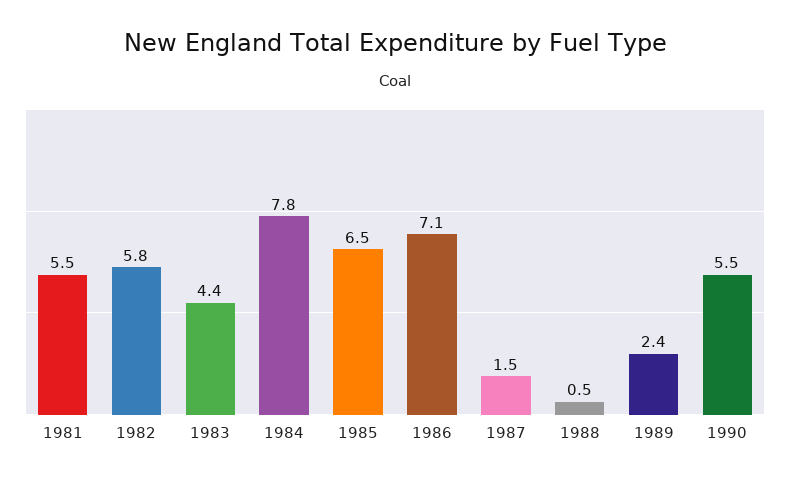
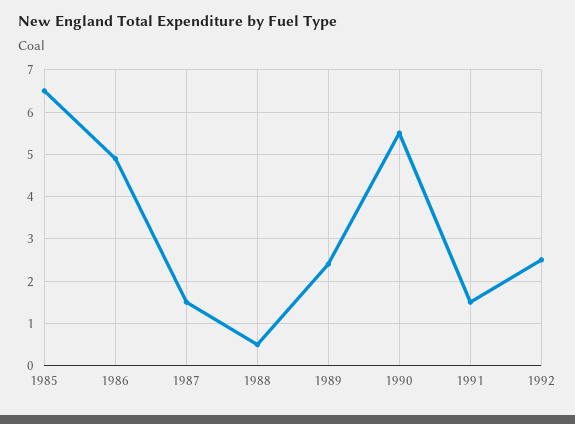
1981: 5.5 -> none
1982: 5.8 -> none
1983: 4.4 -> none
1984: 7.8 -> none
1986: 7.1 -> 5
1991: none -> 1.5
1992: none -> 2.5

